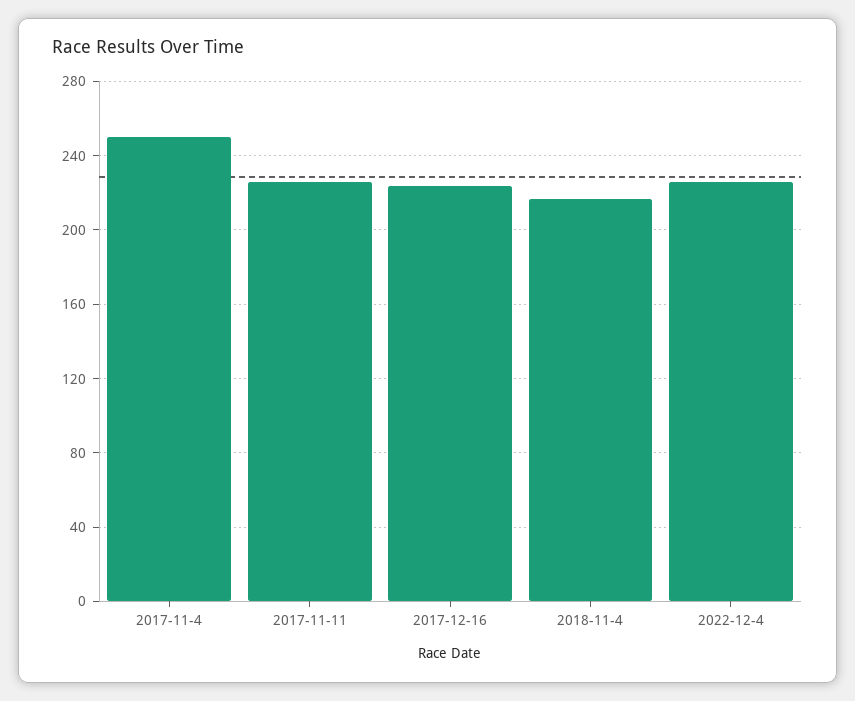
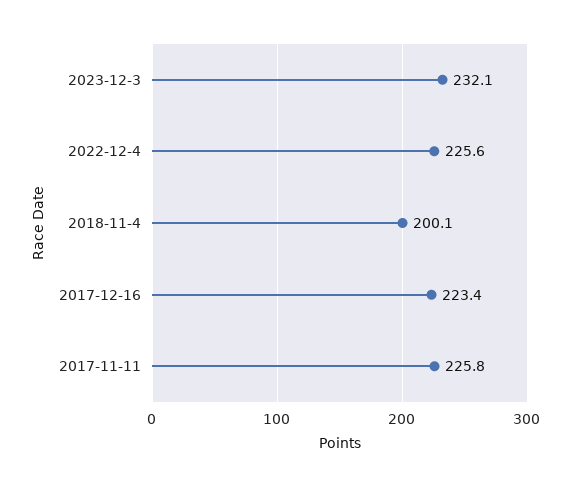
2017-11-4: 250 -> none
2018-11-4: 215 -> 200.1
2023-12-3: none -> 232.1

